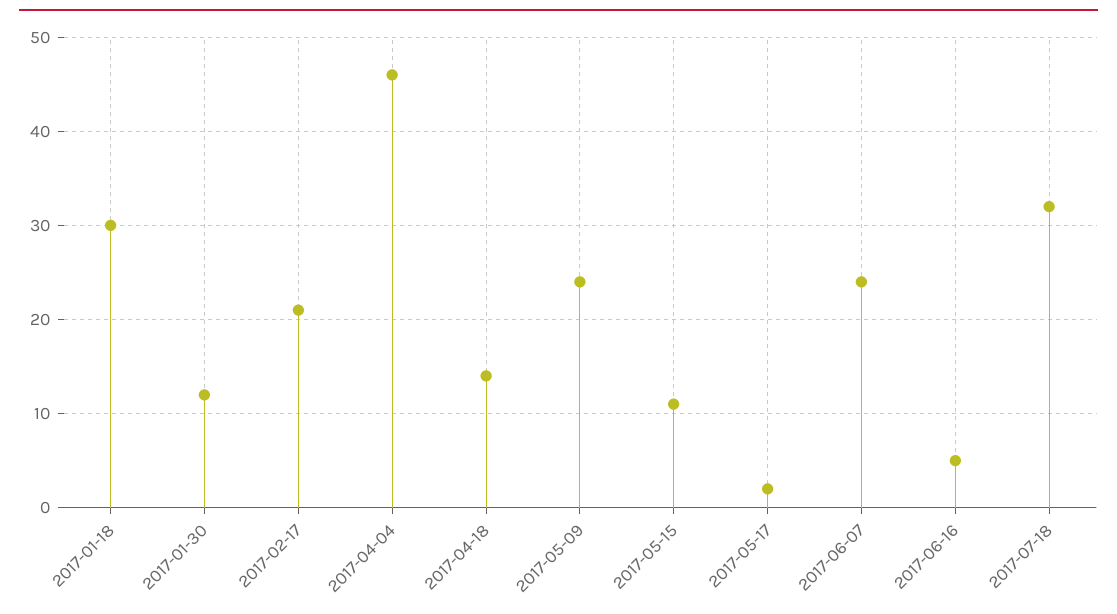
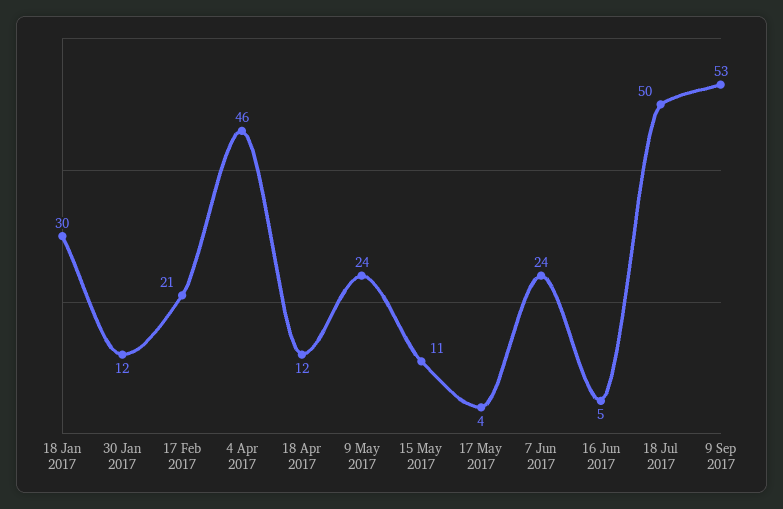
2017-04-18: 14 -> 12
2017-05-17: 2 -> 4
2017-07-18: 32 -> 50
9 Sep 2017: none -> 53

